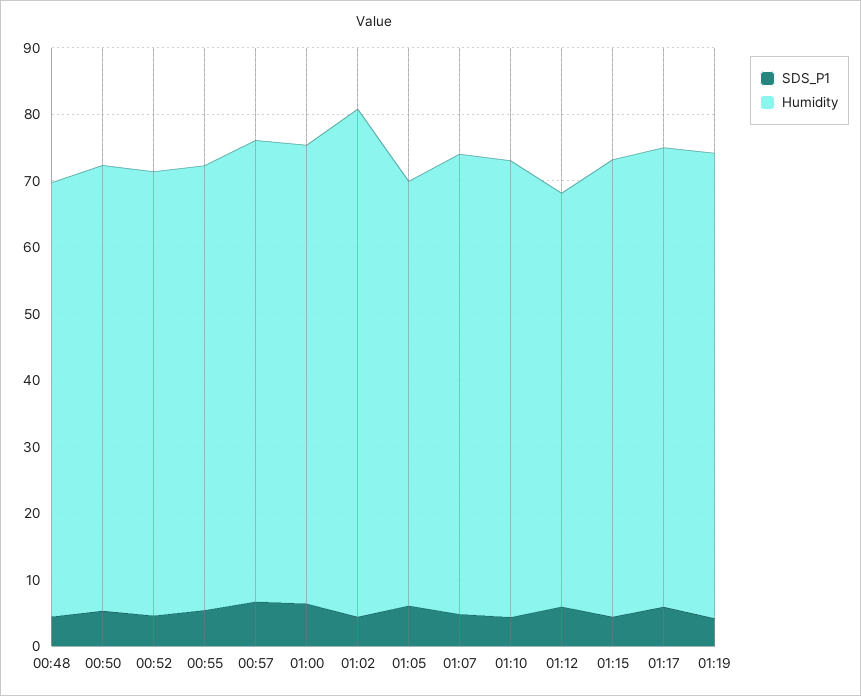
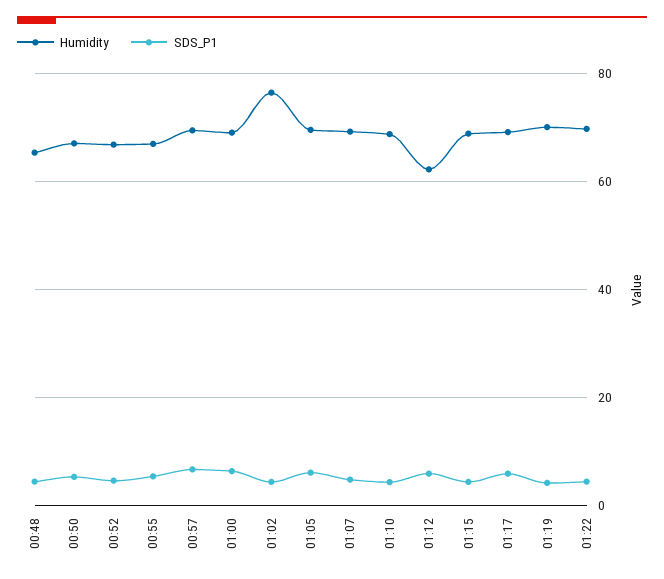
Humidity, 01:05: 64 -> 70
Humidity, 01:22: none -> 70
SDS_P1, 01:22: none -> 4

